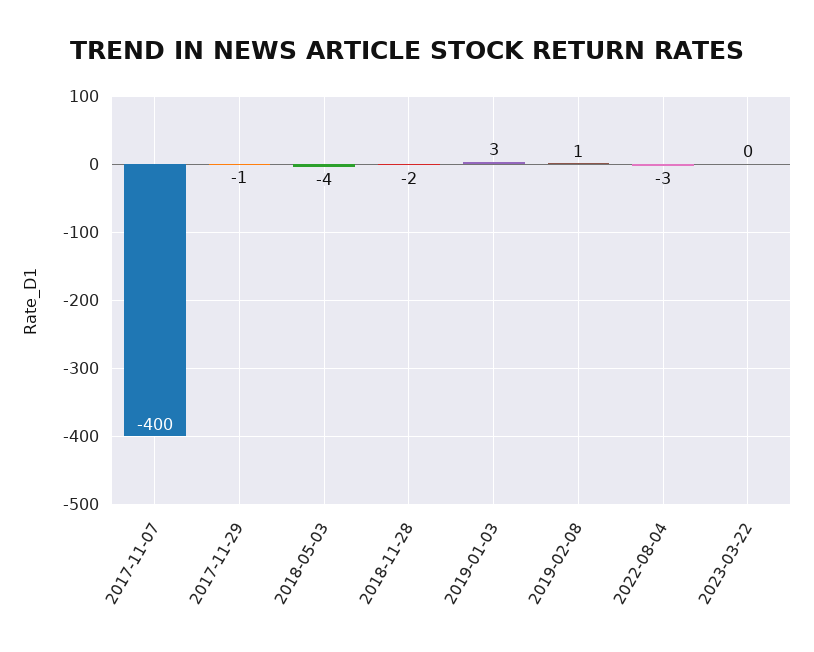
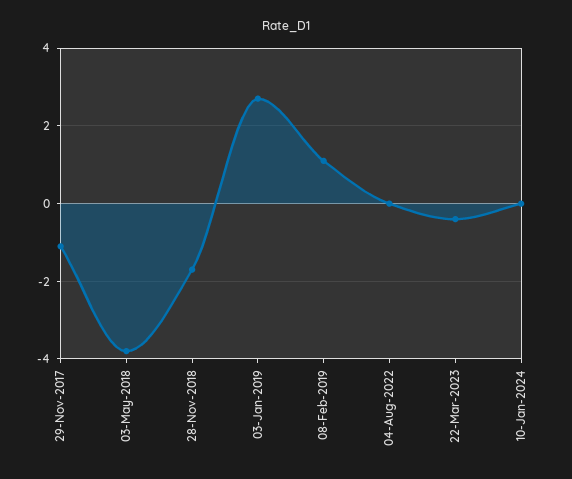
2017-11-07: -400 -> none
2022-08-04: -3 -> 0
10-Jan-2024: none -> 0

